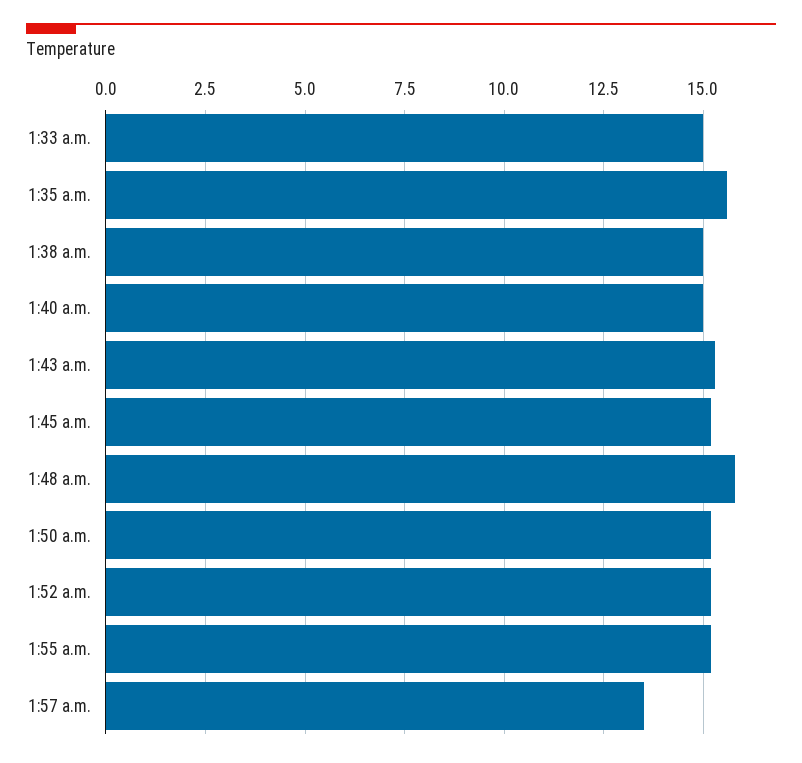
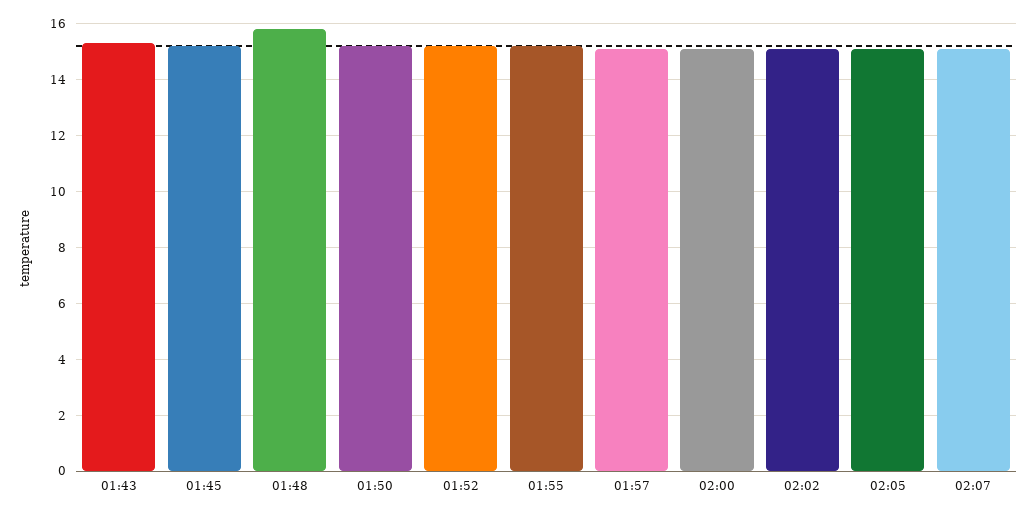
1:33 a.m.: 15 -> none
1:35 a.m.: 15.5 -> none
1:38 a.m.: 15 -> none
1:40 a.m.: 15 -> none
1:57 a.m.: 13.5 -> 15
02:00: none -> 15
02:02: none -> 15
02:05: none -> 15
02:07: none -> 15

